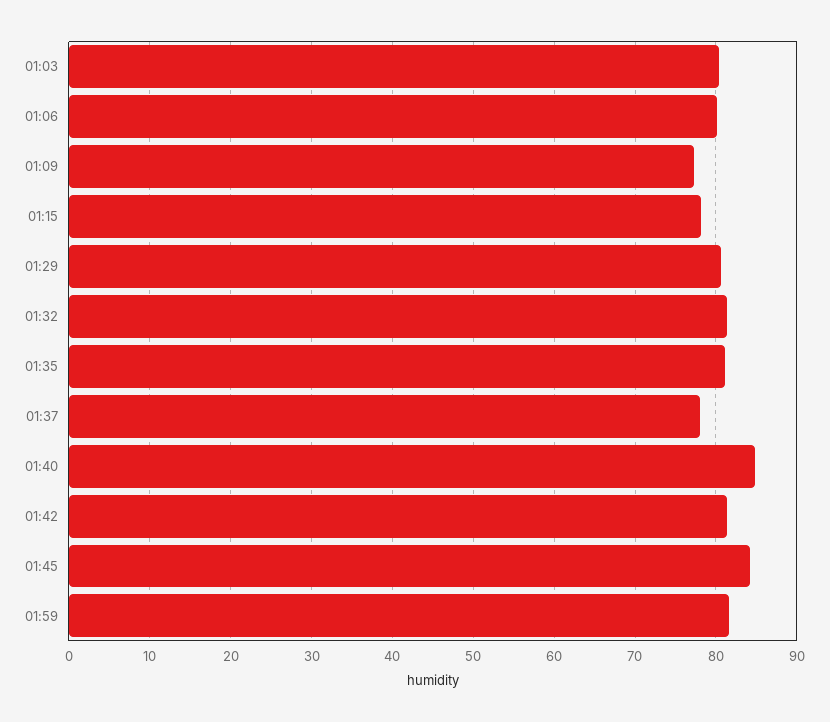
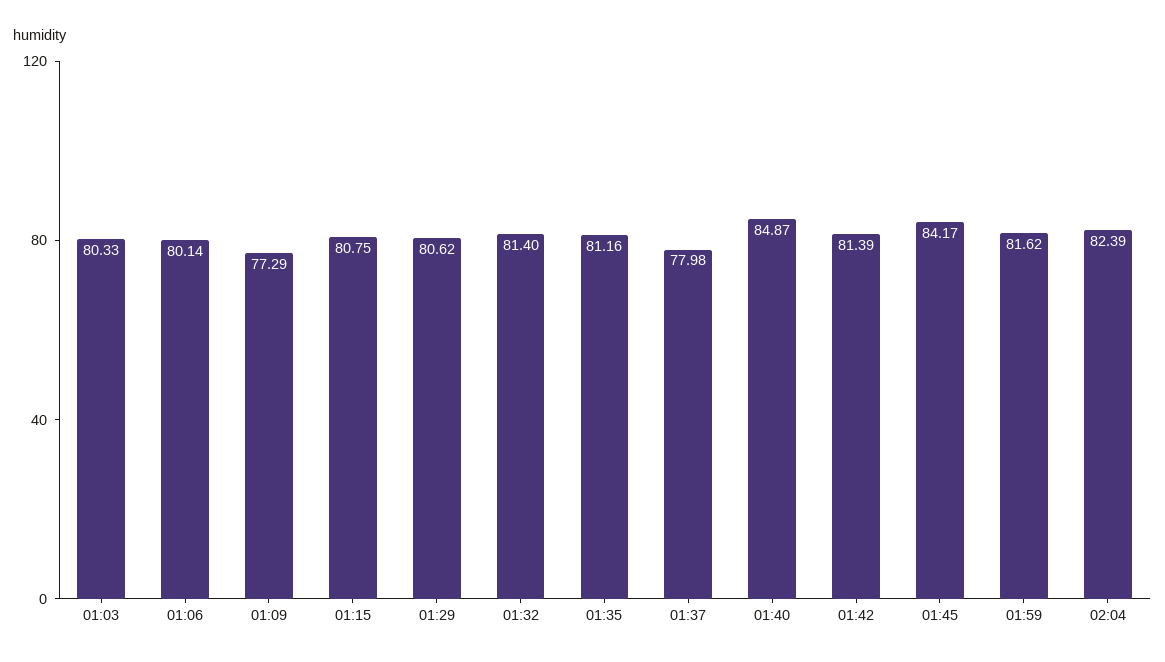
01:15: 78 -> 80.75
02:04: none -> 82.39

